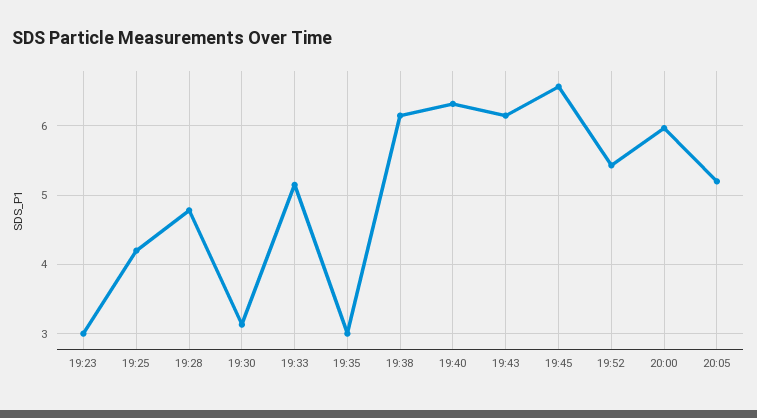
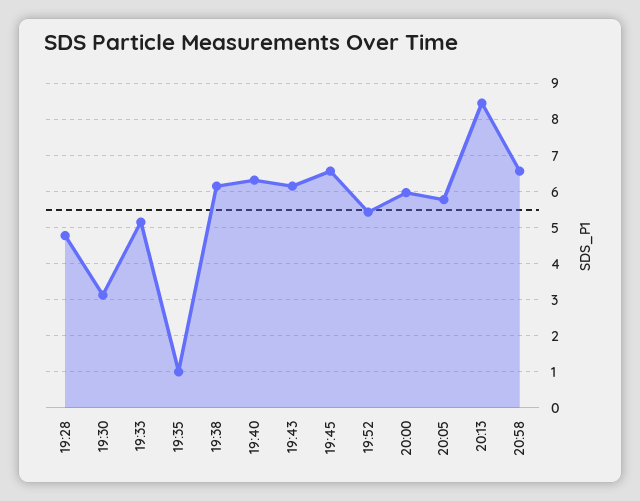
19:23: 3 -> none
19:25: 4.2 -> none
19:35: 3 -> 1
20:05: 5.2 -> 5.8
20:13: none -> 8.4
20:58: none -> 6.6

